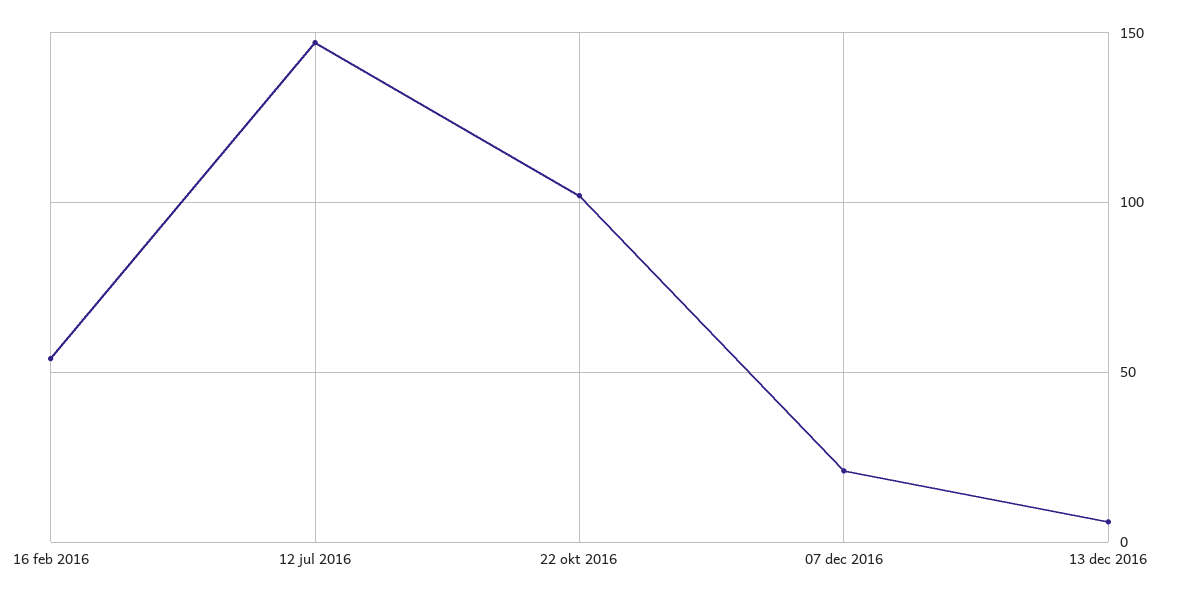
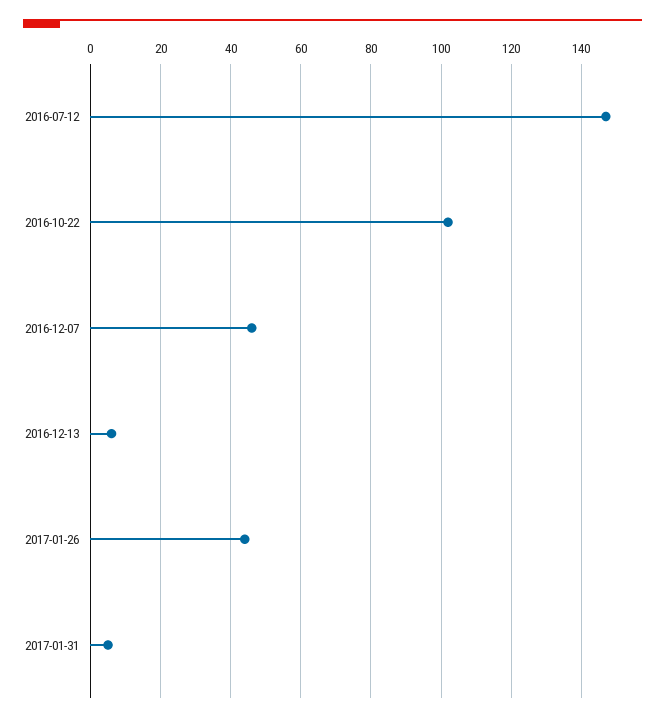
16 feb 2016: 55 -> none
07 dec 2016: 20 -> 45
2017-01-26: none -> 45
2017-01-31: none -> 5

